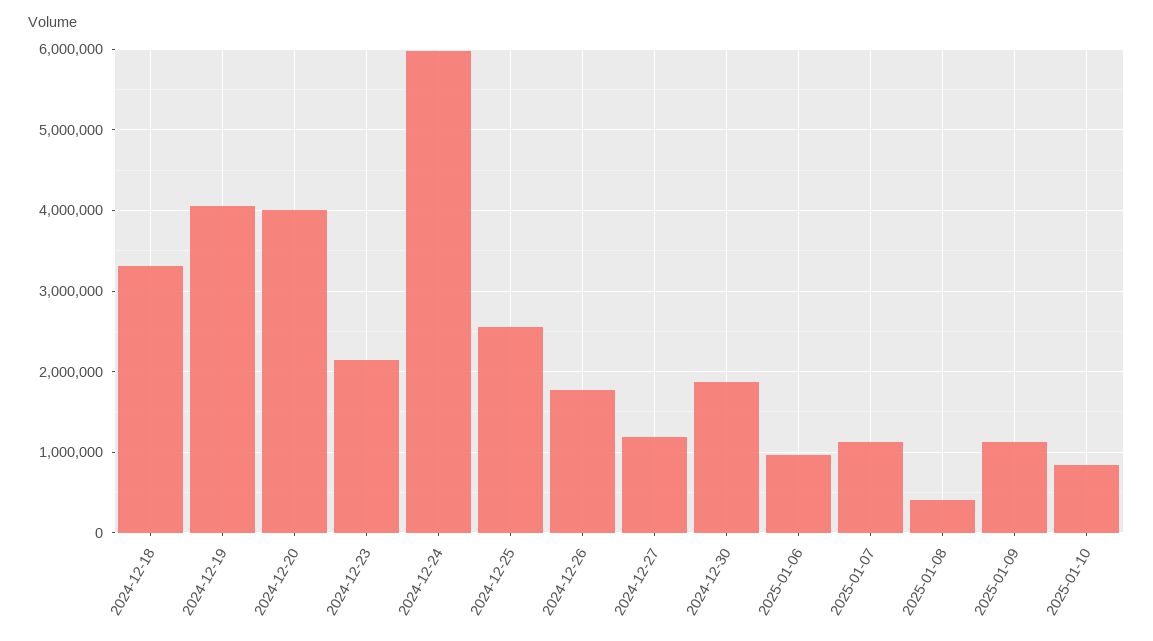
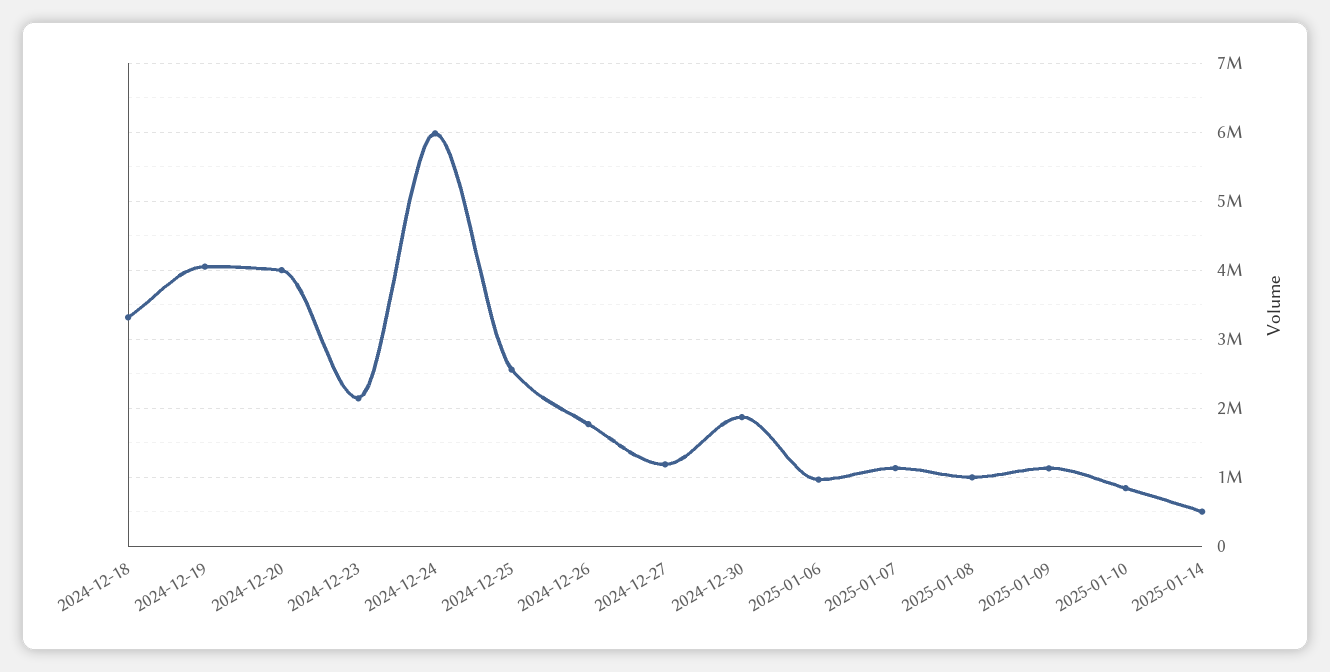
2025-01-08: 400000 -> 1000000
2025-01-14: none -> 500000

